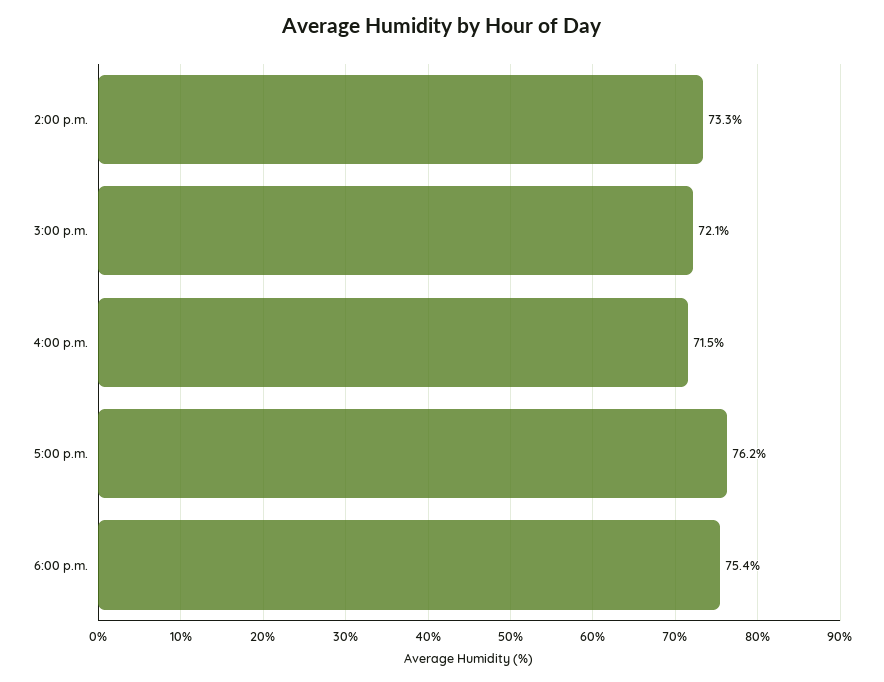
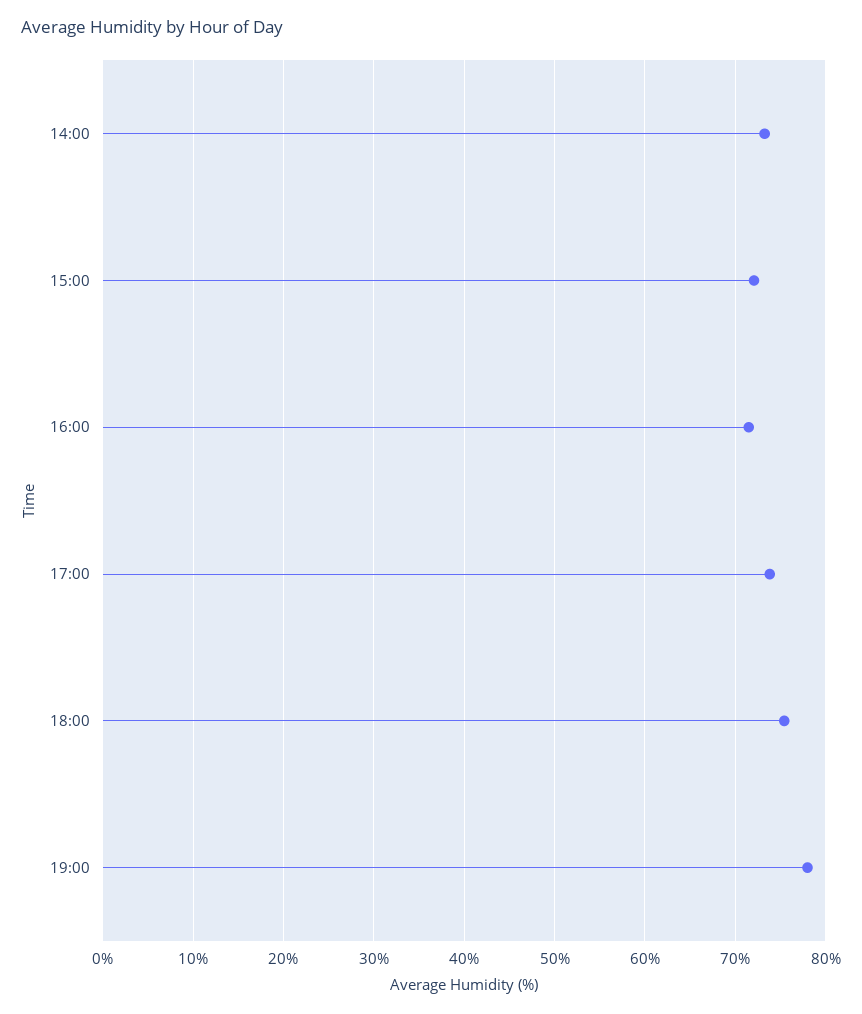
5:00 p.m.: 76.2 -> 74
19:00: none -> 78

